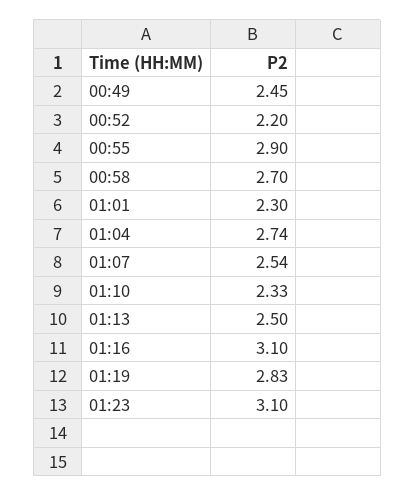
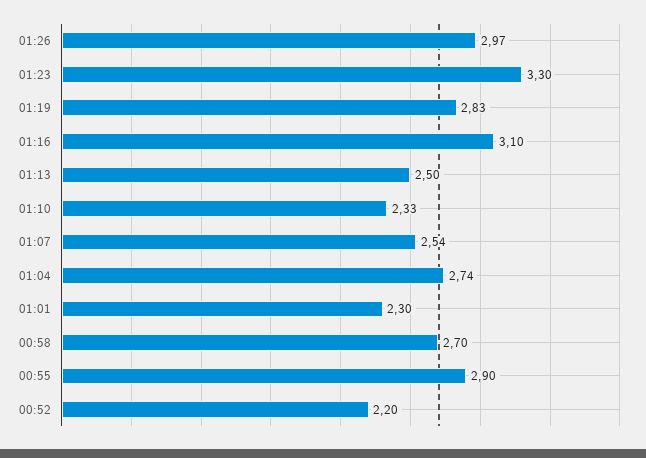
00:49: 2.45 -> none
01:23: 3.1 -> 3.3
01:26: none -> 2.97

